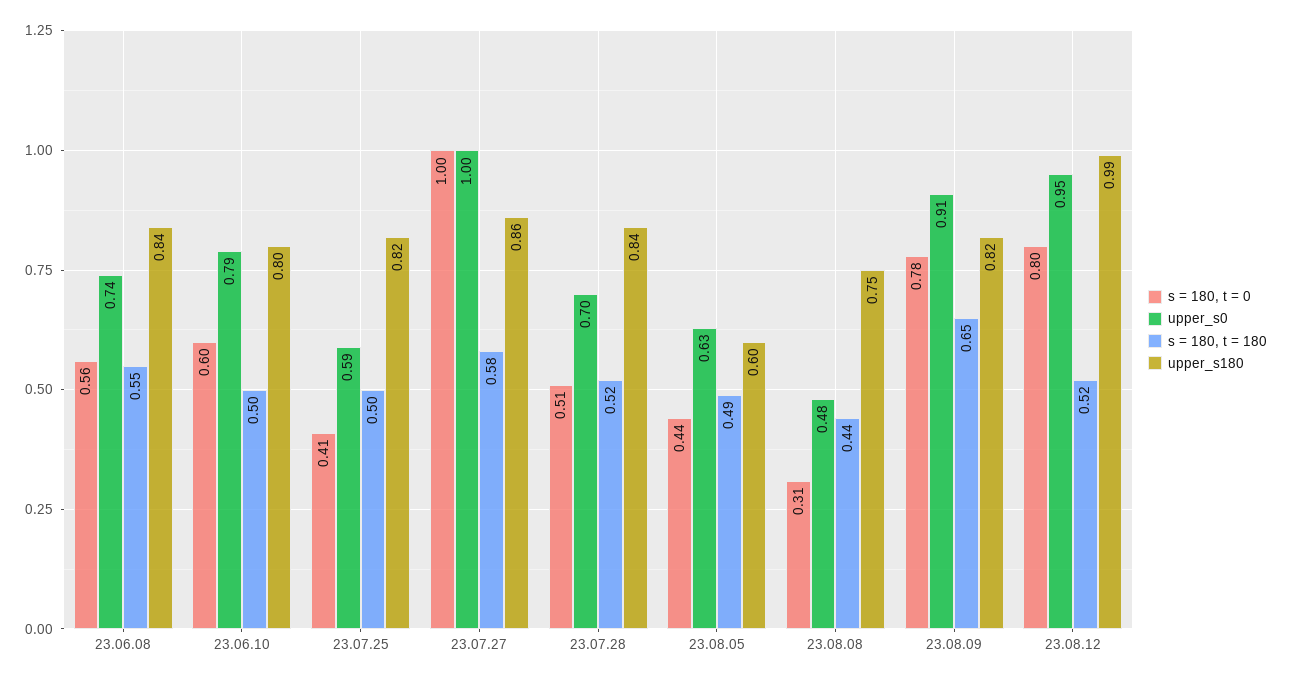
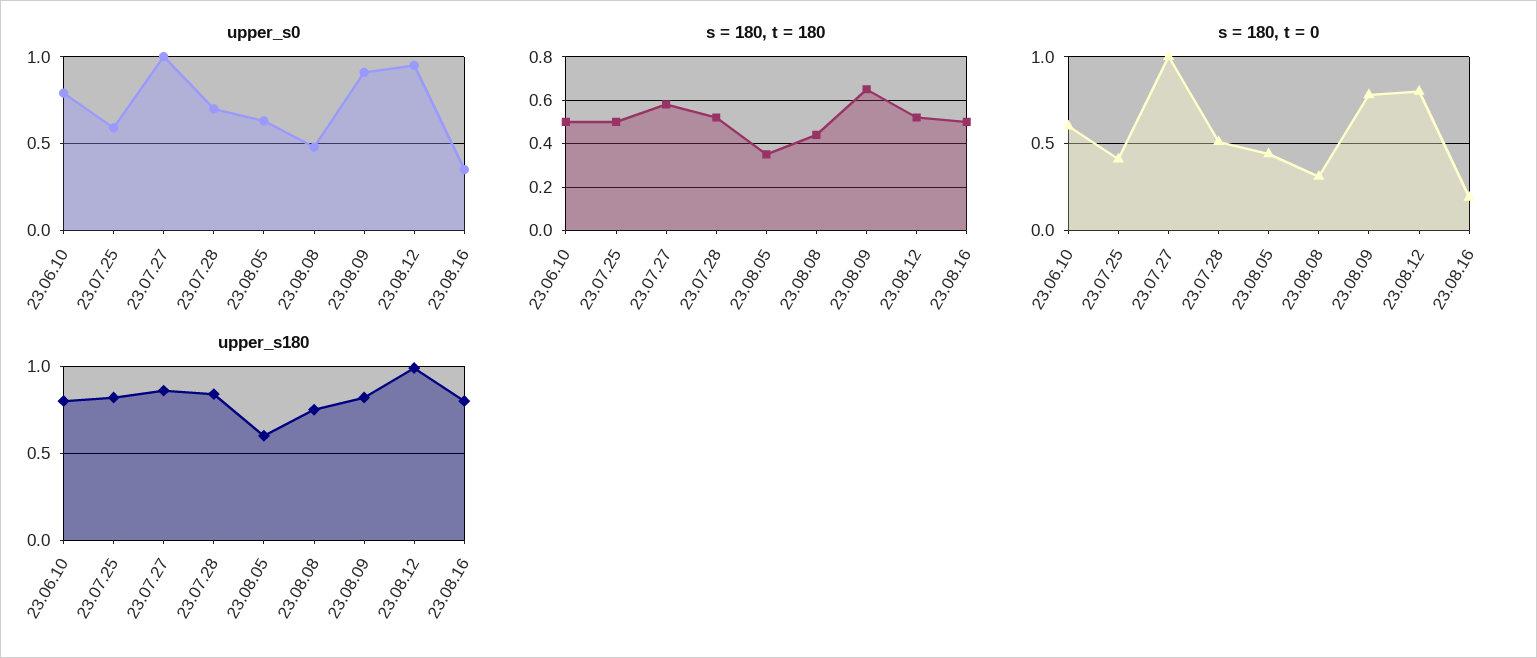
s = 180, t = 0, 23.06.08: 0.56 -> none
upper_s0, 23.06.08: 0.74 -> none
s = 180, t = 180, 23.06.08: 0.55 -> none
upper_s180, 23.06.08: 0.84 -> none
s = 180, t = 180, 23.08.05: 0.49 -> 0.35
upper_s0, 23.08.16: none -> 0.35
s = 180, t = 180, 23.08.16: none -> 0.5
s = 180, t = 0, 23.08.16: none -> 0.2
upper_s180, 23.08.16: none -> 0.8

